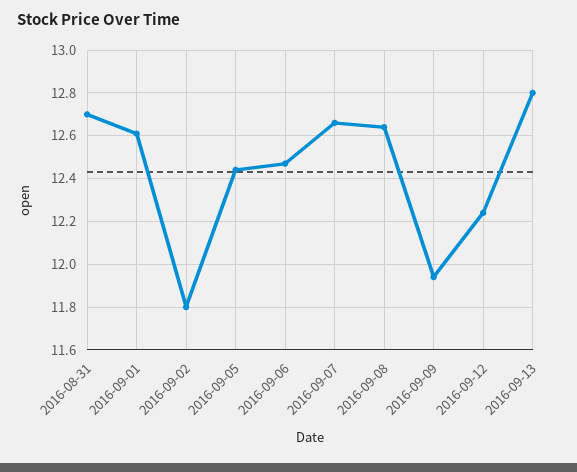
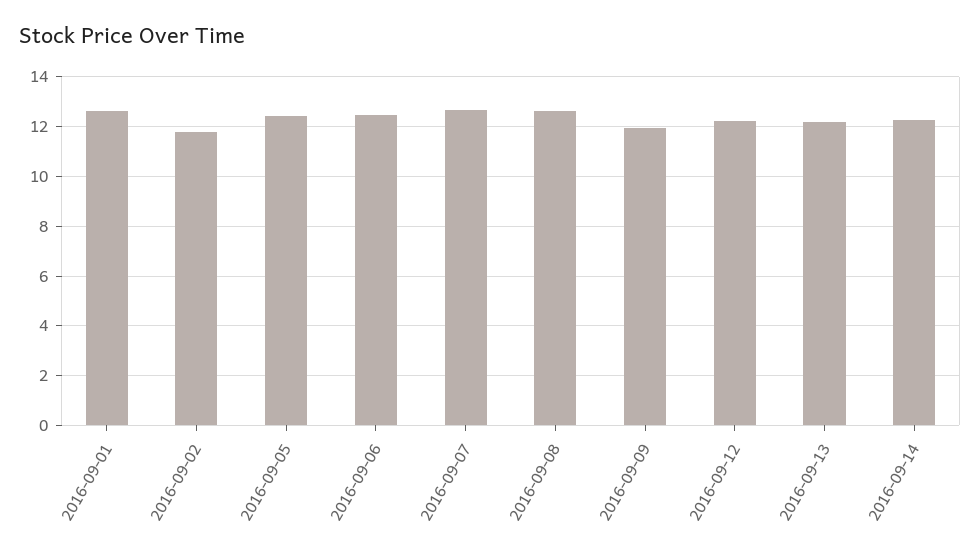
2016-08-31: 12.7 -> none
2016-09-13: 12.8 -> 12.25
2016-09-14: none -> 12.25

